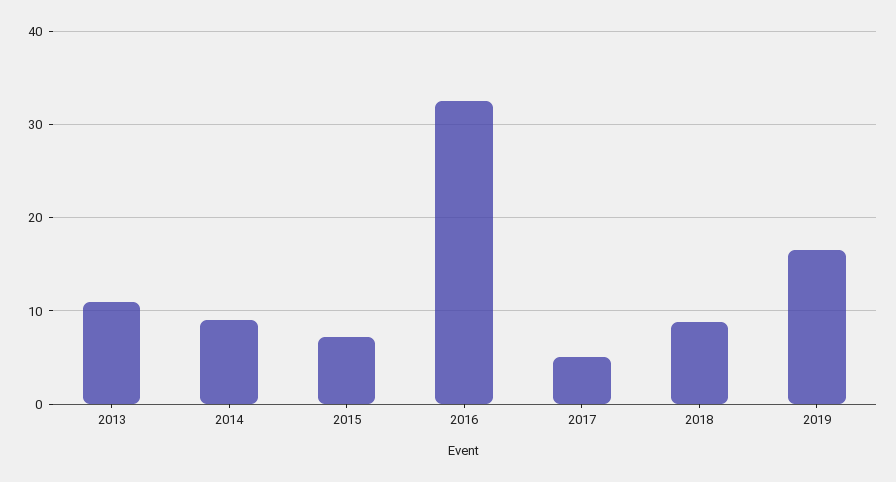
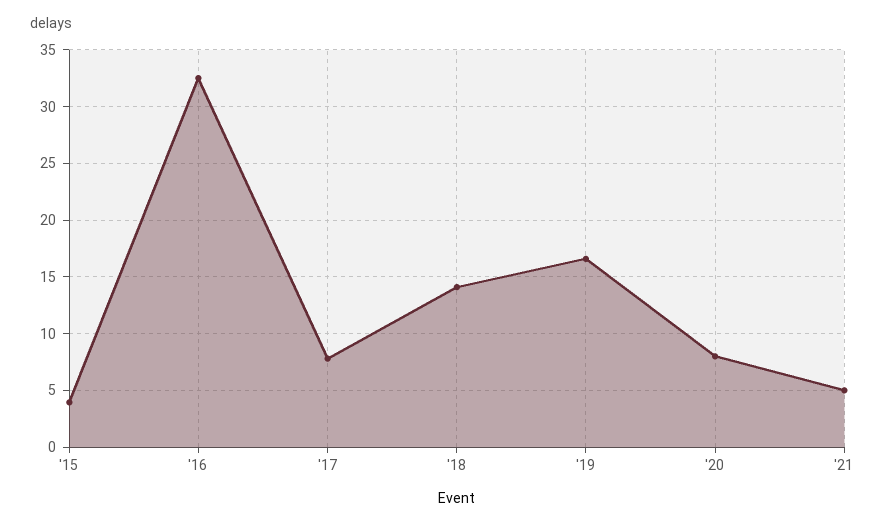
2013: 11 -> none
2014: 9 -> none
2015: 7 -> 4
2017: 5 -> 8
2018: 9 -> 14
'20: none -> 8
'21: none -> 5

